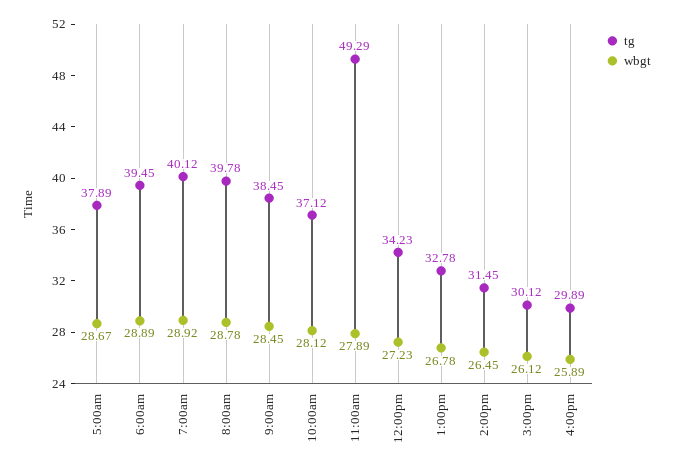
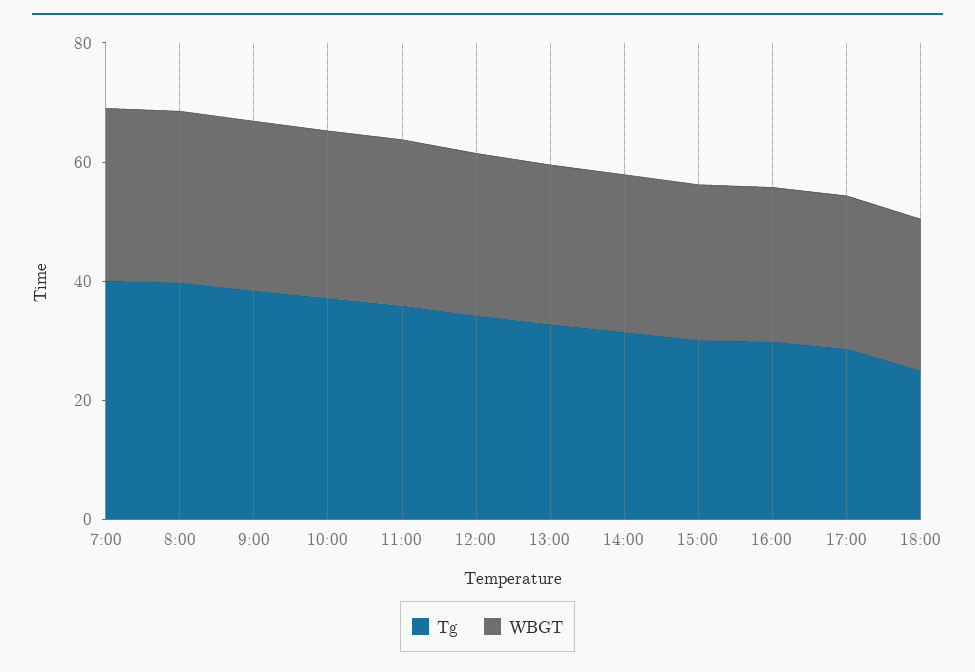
tg, 5:00am: 37.89 -> none
wbgt, 5:00am: 28.67 -> none
tg, 6:00am: 39.45 -> none
wbgt, 6:00am: 28.89 -> none
tg, 11:00am: 49.29 -> 35
tg, 17:00: none -> 30
wbgt, 17:00: none -> 25
tg, 18:00: none -> 25
wbgt, 18:00: none -> 25

